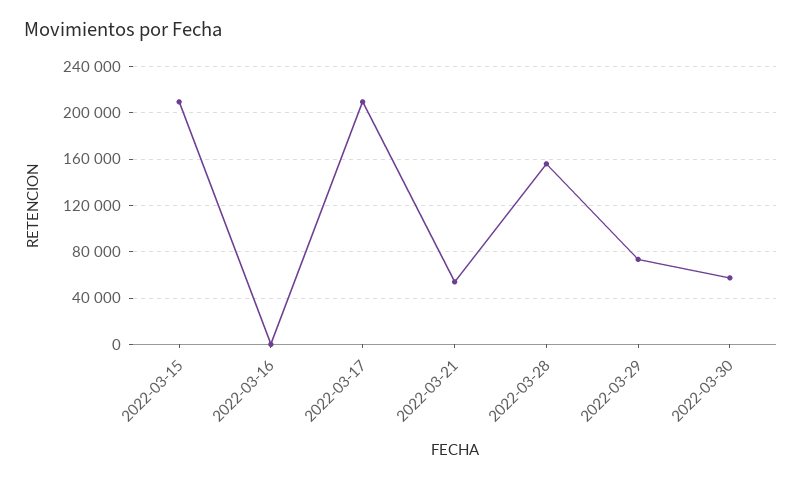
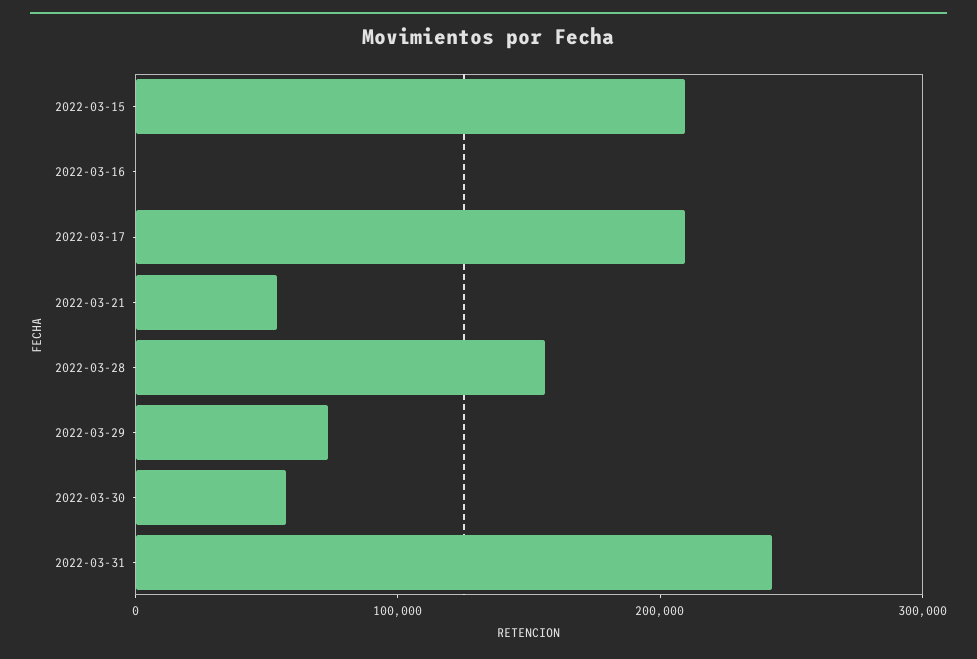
2022-03-31: none -> 240000

